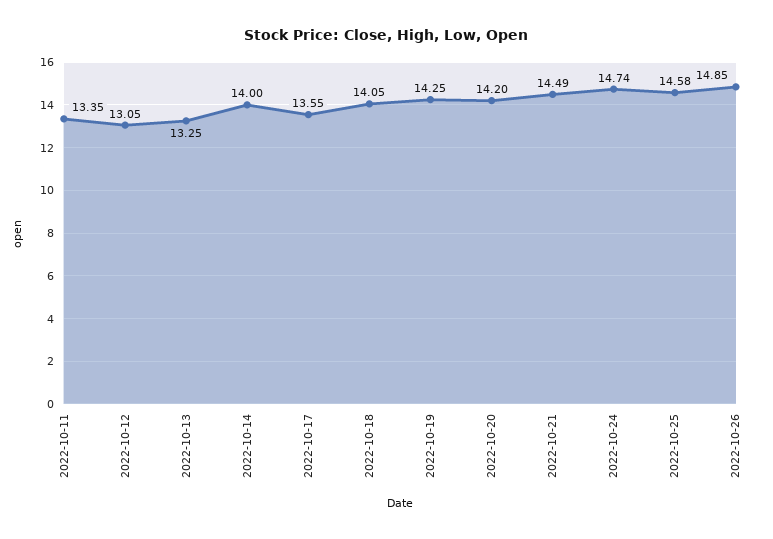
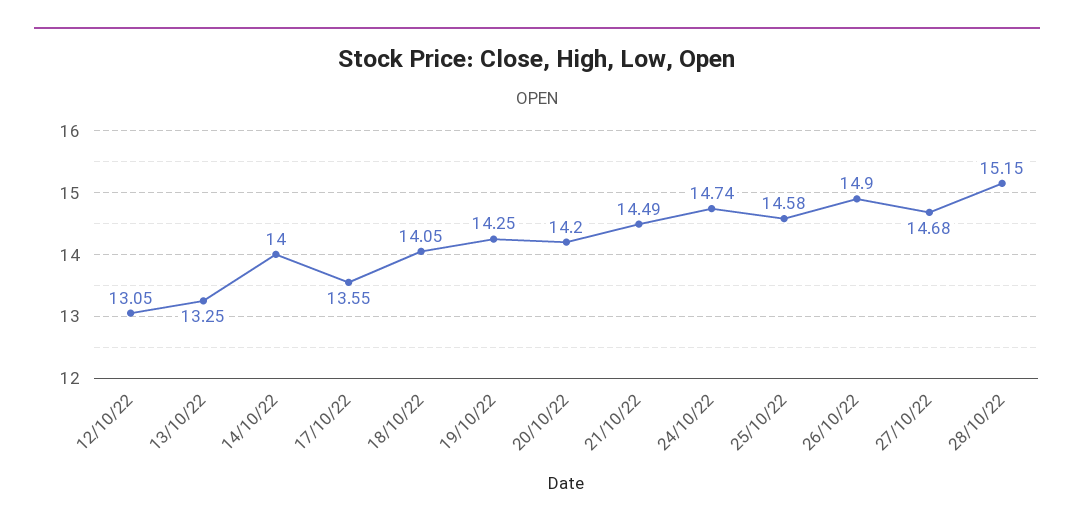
2022-10-11: 13.35 -> none
2022-10-26: 14.85 -> 14.9
27/10/22: none -> 14.68
28/10/22: none -> 15.15

